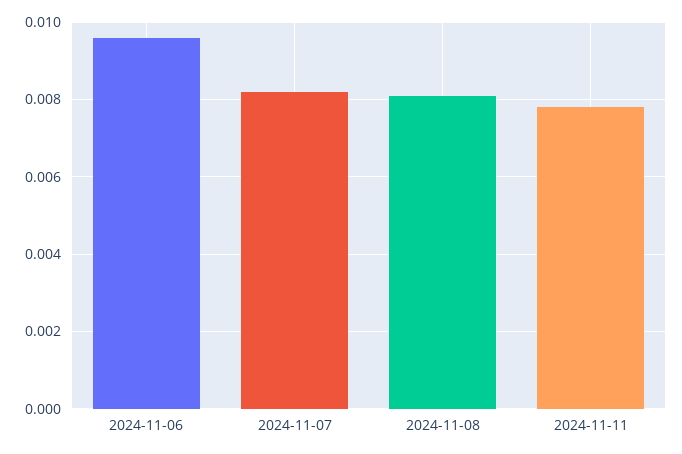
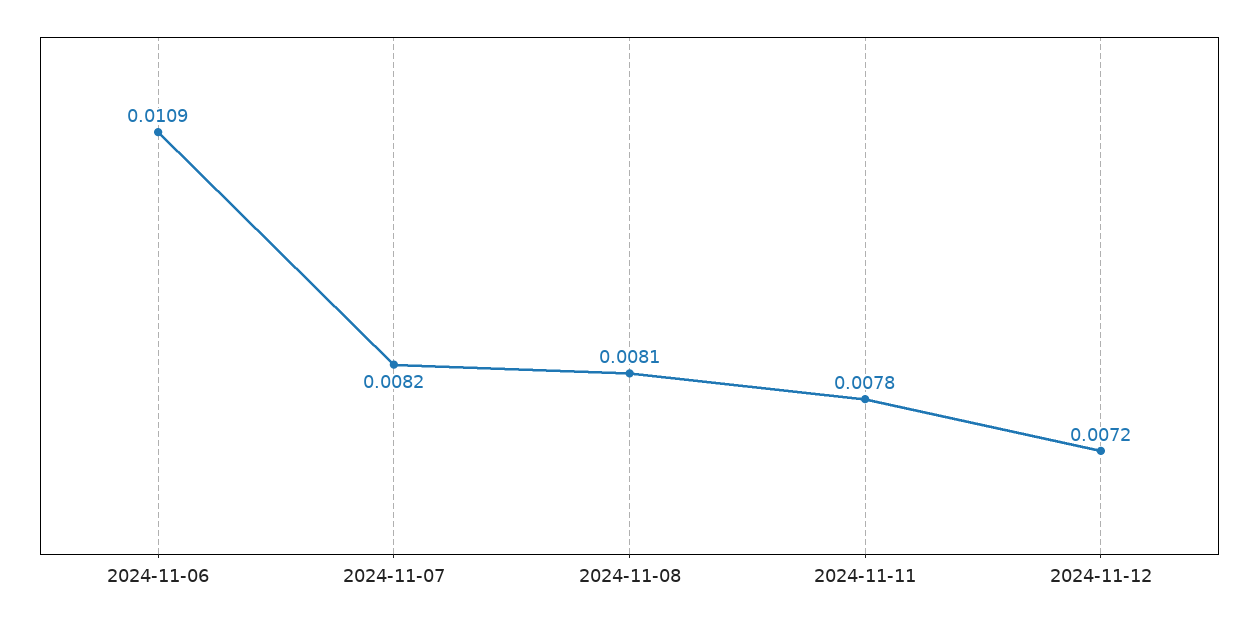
2024-11-06: 0.0095 -> 0.0109
2024-11-12: none -> 0.0072

